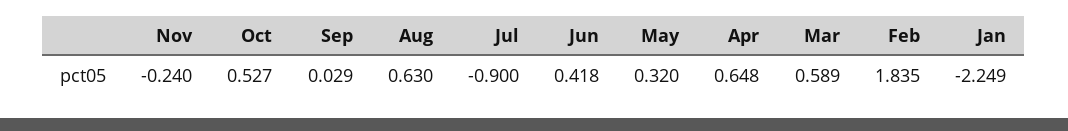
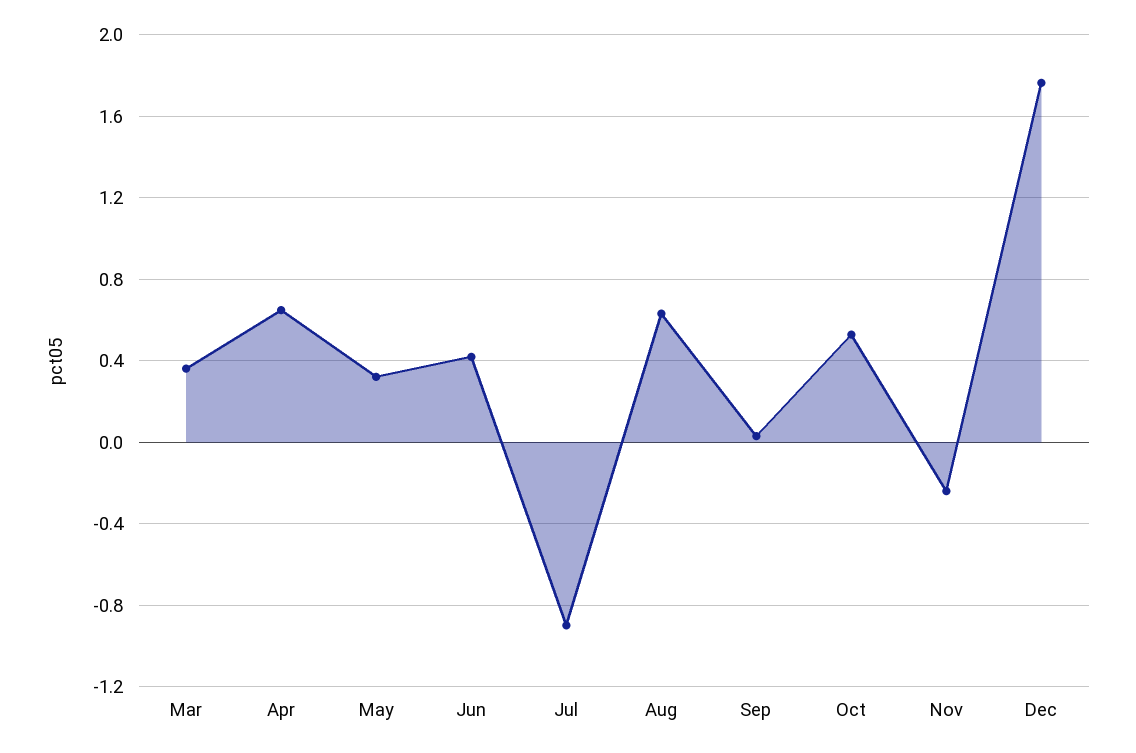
Mar: 0.589 -> 0.35
Feb: 1.835 -> none
Jan: -2.249 -> none
Dec: none -> 1.75

